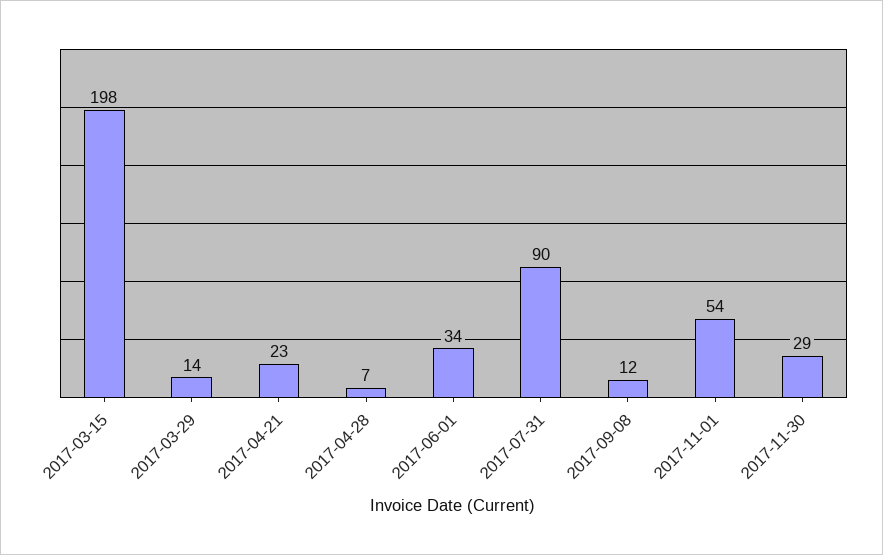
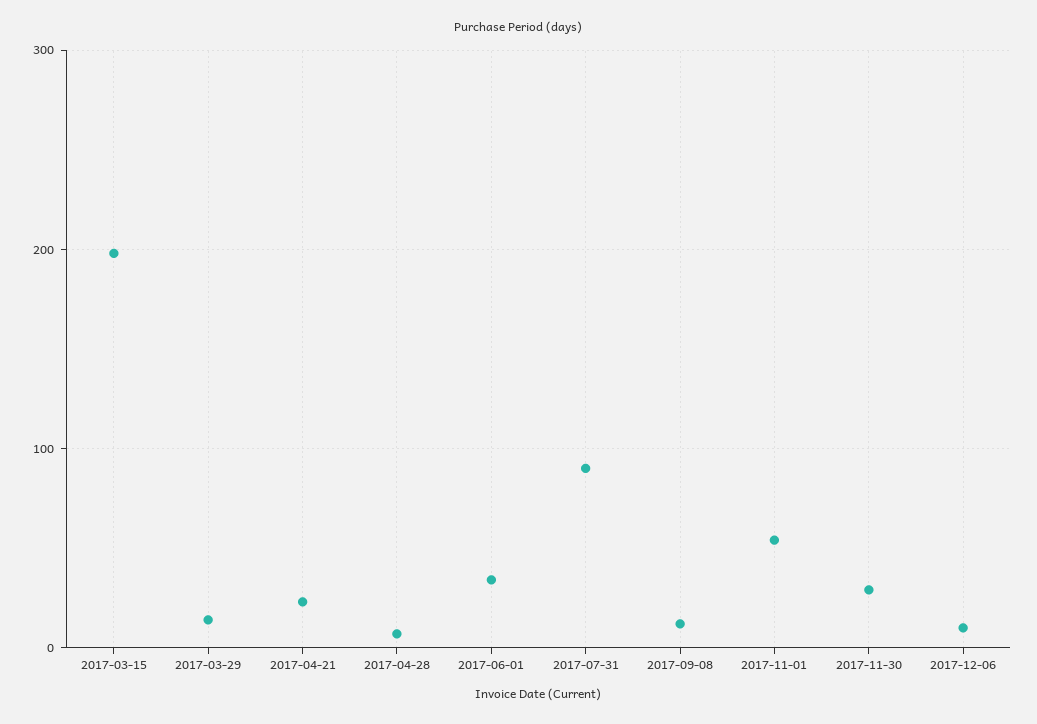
2017-12-06: none -> 10

